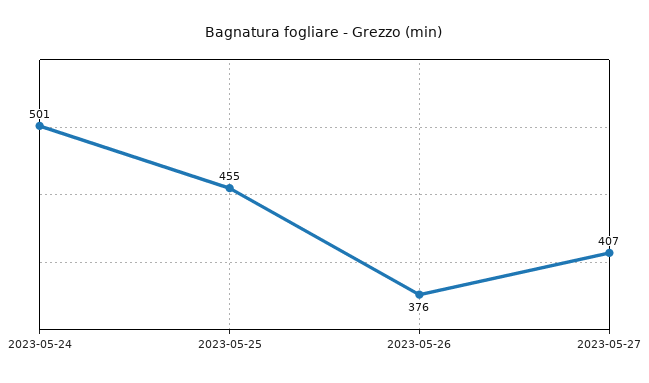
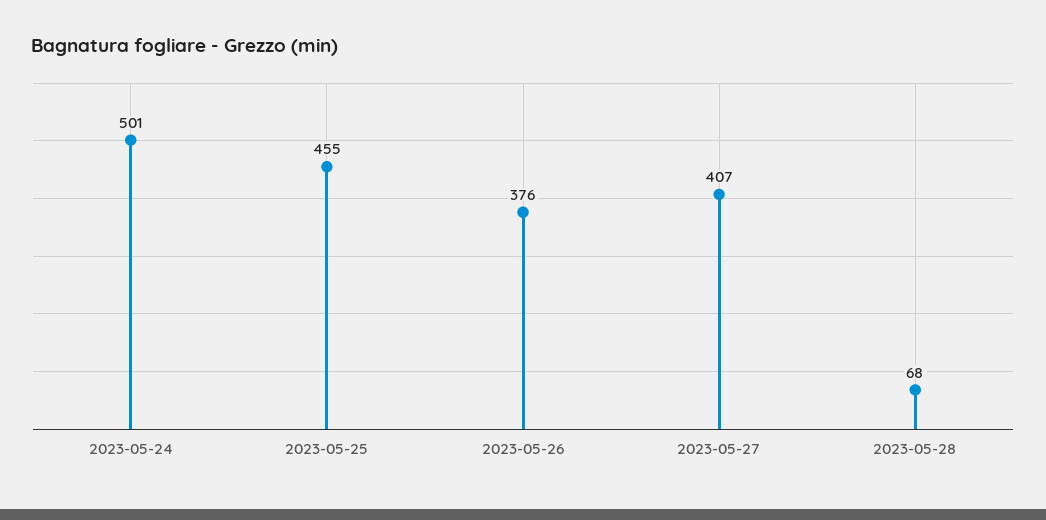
2023-05-28: none -> 68

